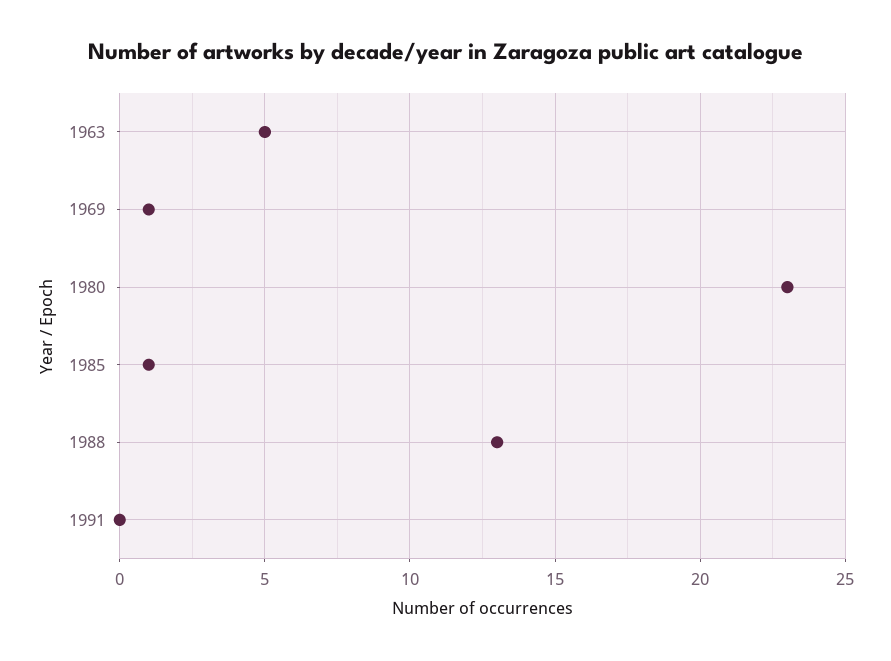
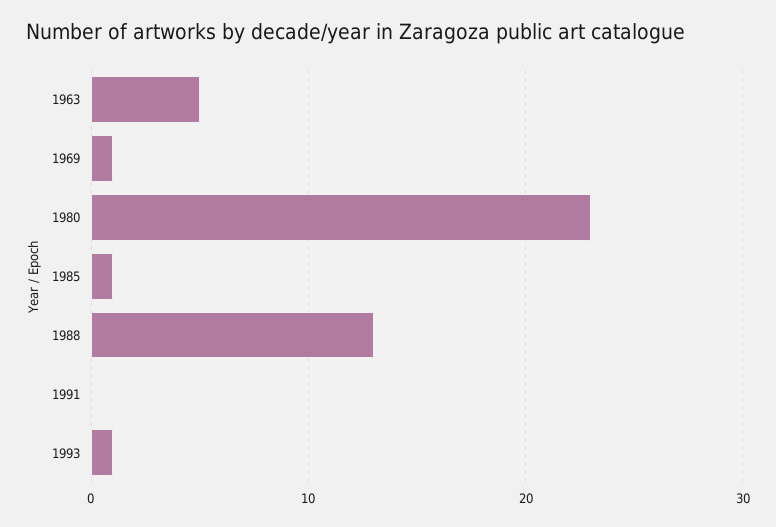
1993: none -> 1

